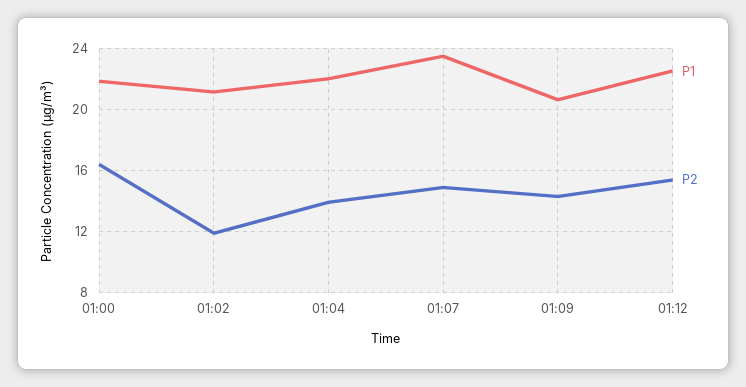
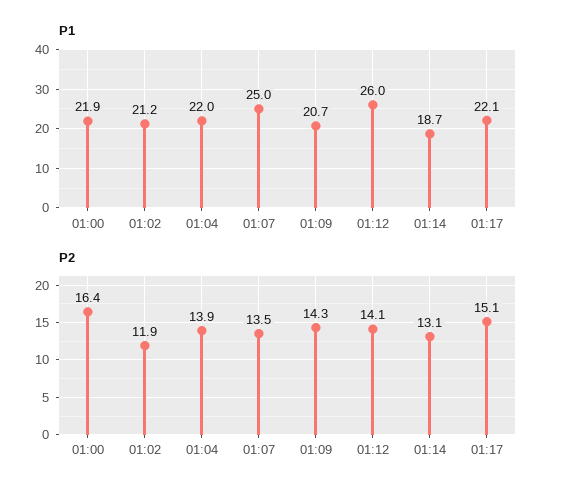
P1, 01:07: 23.5 -> 25
P2, 01:07: 15 -> 13.5
P1, 01:12: 22.5 -> 26
P2, 01:12: 15.5 -> 14.1
P1, 01:14: none -> 18.7
P1, 01:17: none -> 22.1
P2, 01:14: none -> 13.1
P2, 01:17: none -> 15.1

